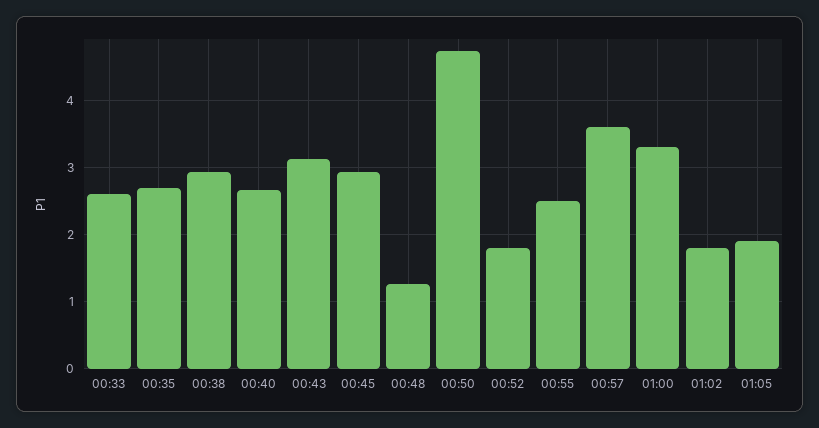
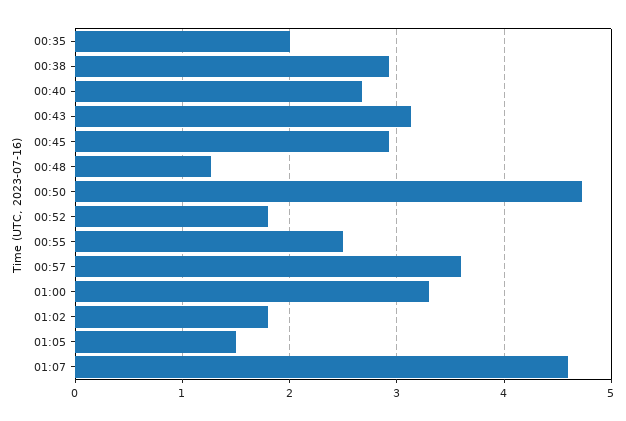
00:33: 2.6 -> none
00:35: 2.7 -> 2
01:05: 1.9 -> 1.5
01:07: none -> 4.6

